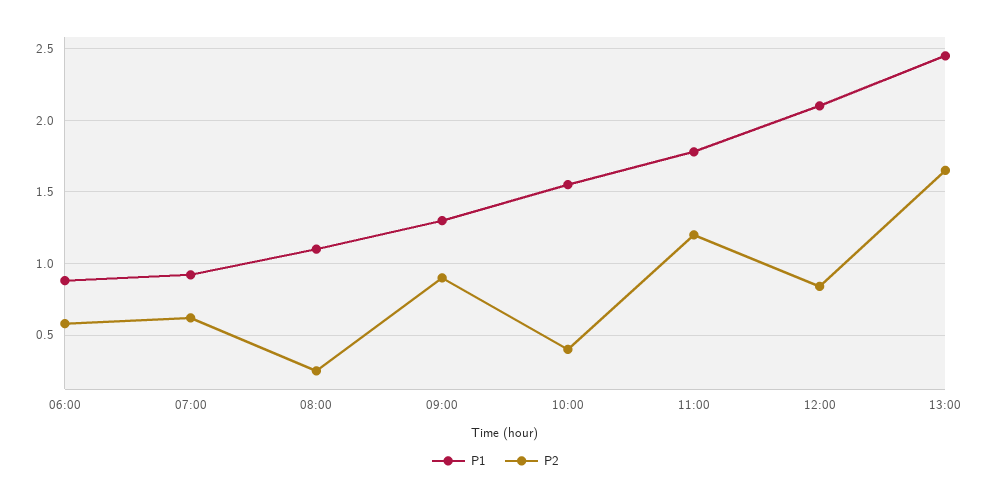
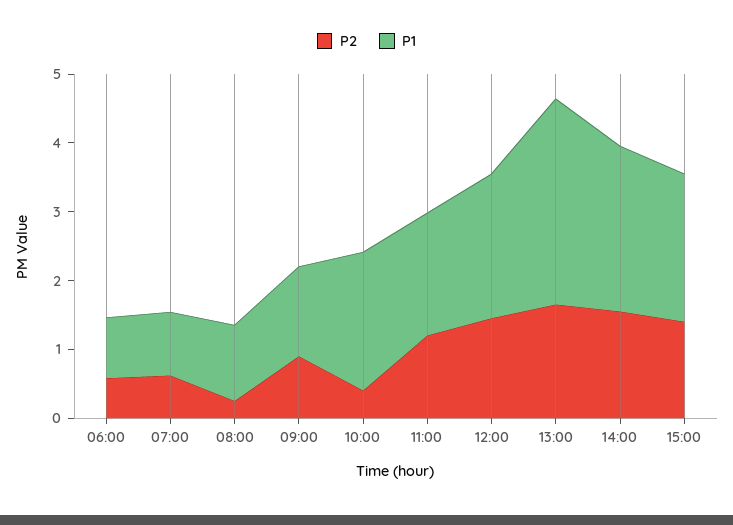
P1, 10:00: 1.55 -> 2
P2, 12:00: 0.85 -> 1.4
P1, 13:00: 2.45 -> 3
P2, 14:00: none -> 1.6
P1, 14:00: none -> 2.4
P2, 15:00: none -> 1.4
P1, 15:00: none -> 2.2

